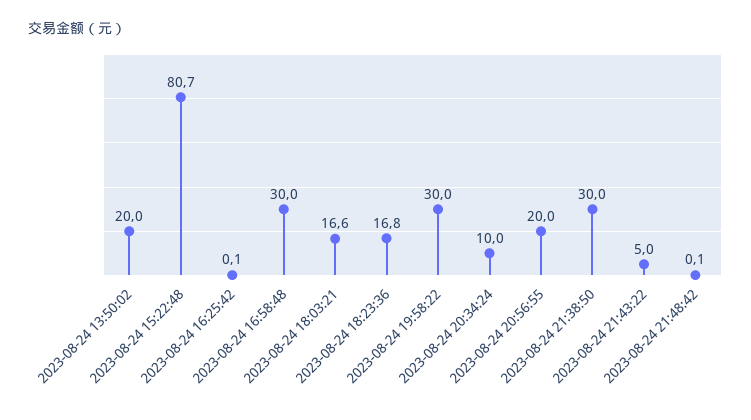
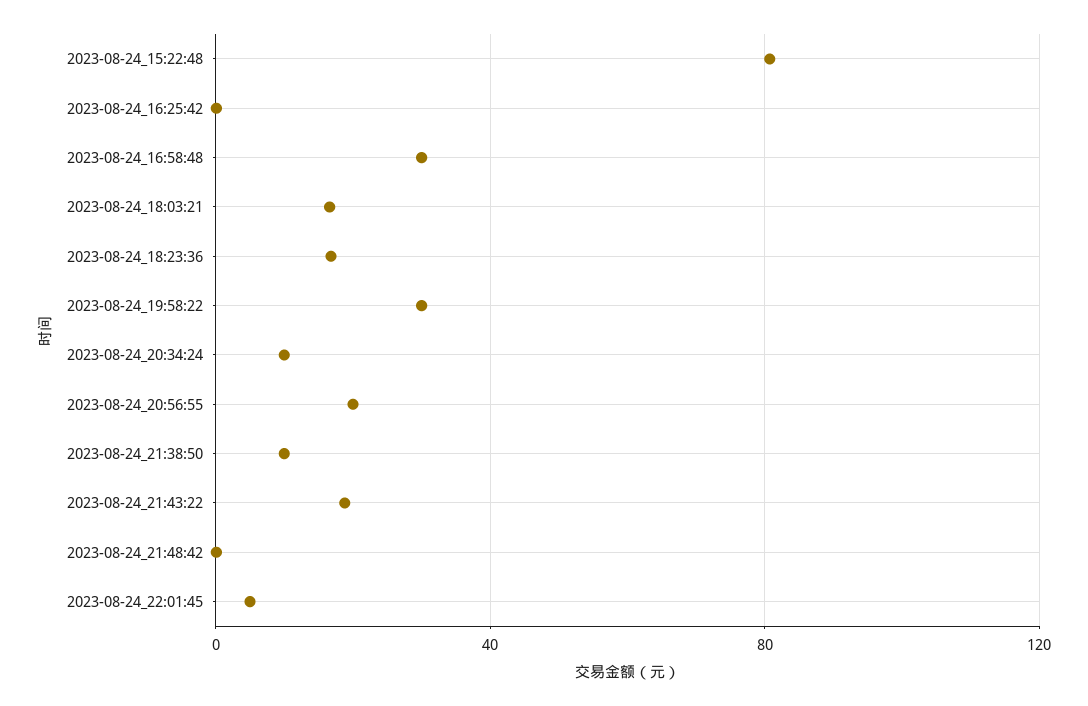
2023-08-24 13:50:02: 20 -> none
2023-08-24 21:38:50: 30 -> 10
2023-08-24 21:43:22: 5 -> 20
2023-08-24_22:01:45: none -> 5

